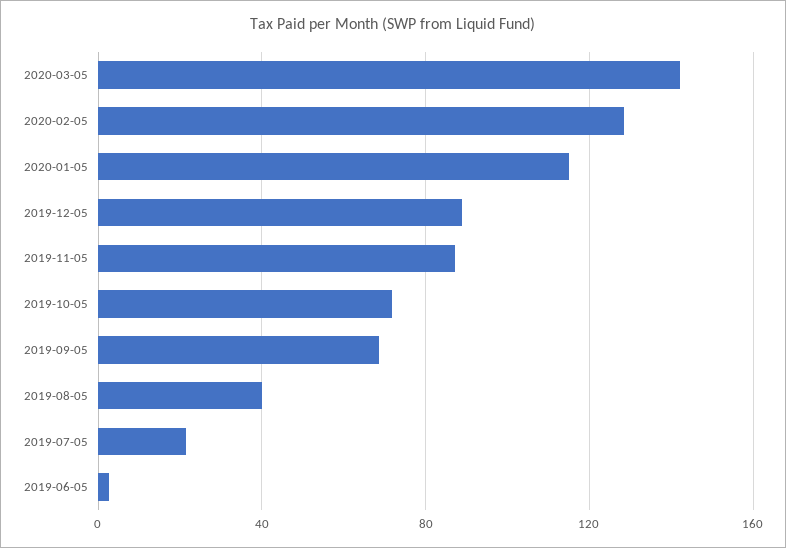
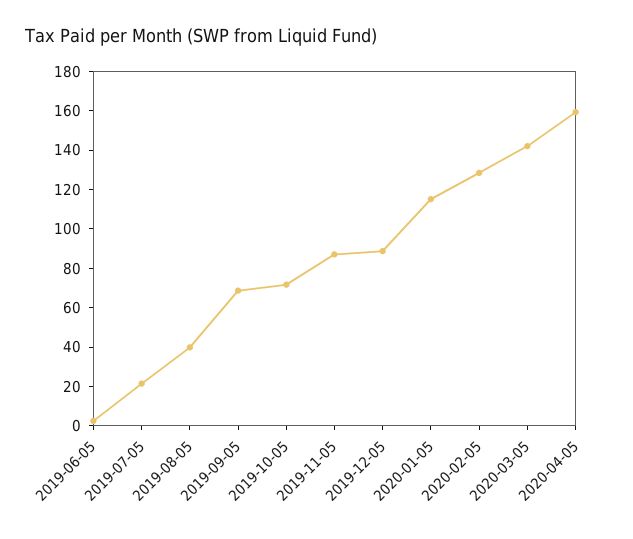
2020-04-05: none -> 160

